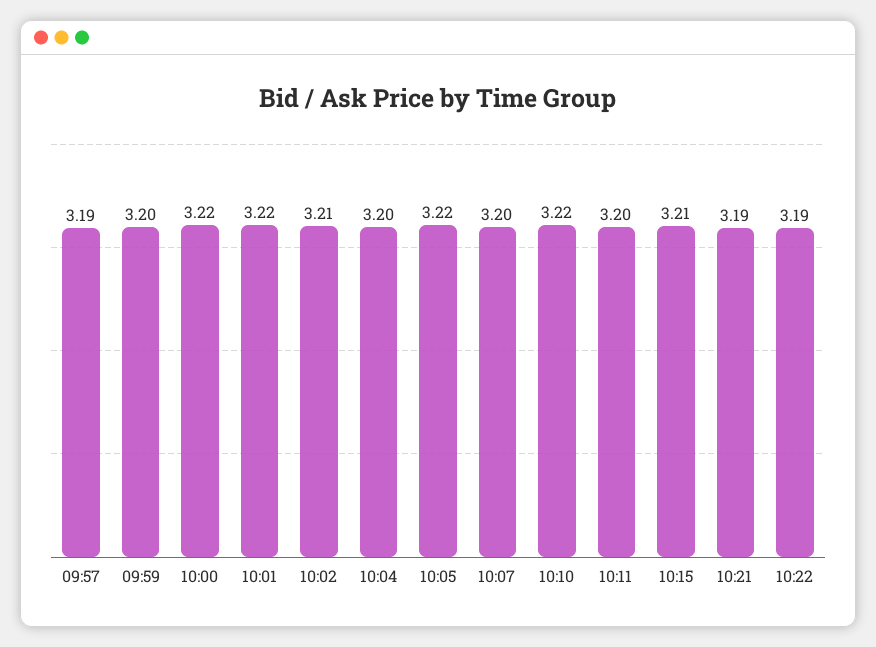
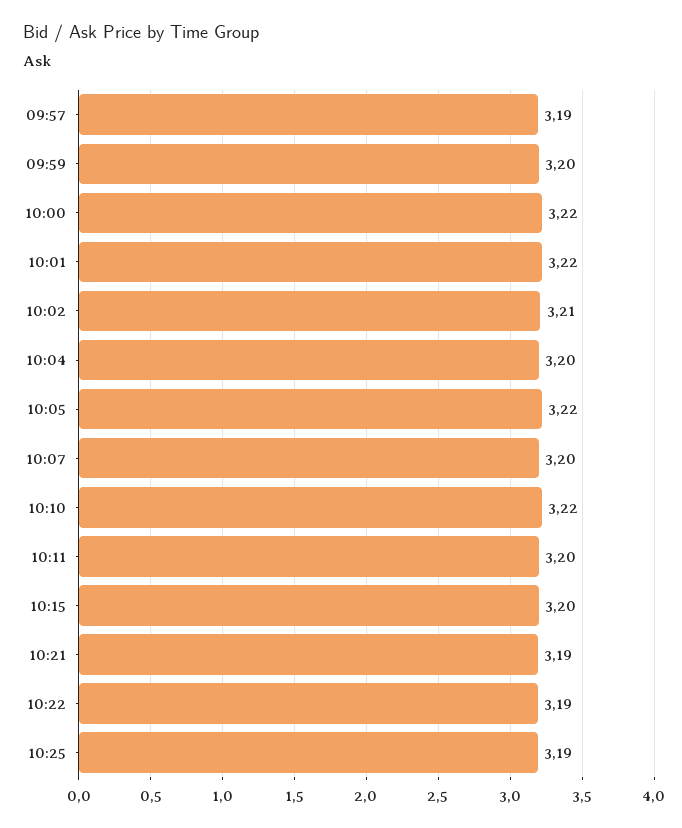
10:15: 3.21 -> 3.2
10:25: none -> 3.19

